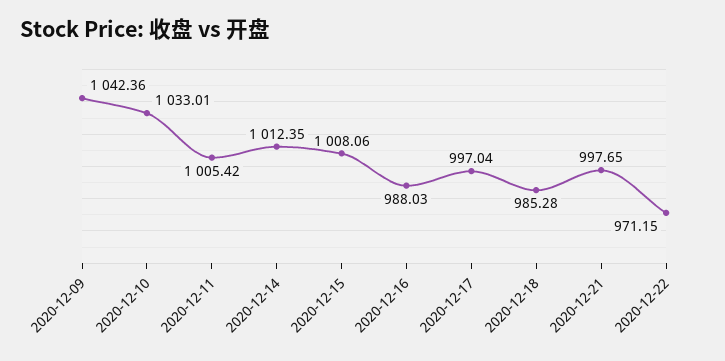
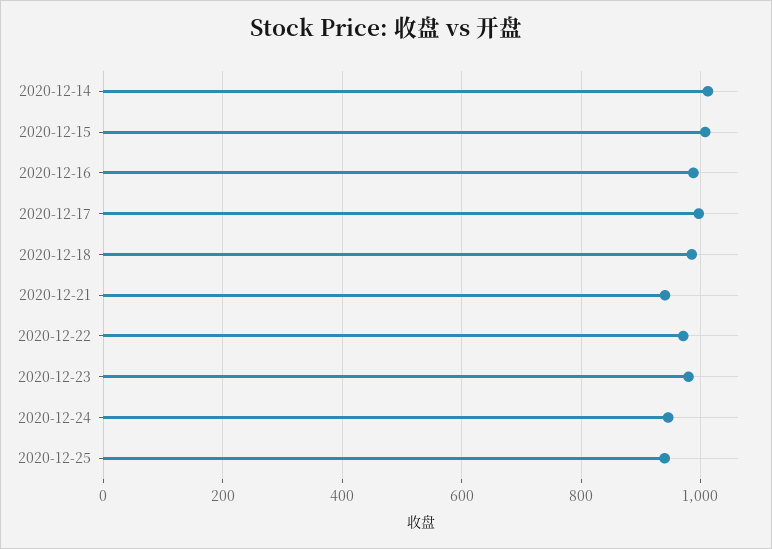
2020-12-09: 1042.36 -> none
2020-12-10: 1033.01 -> none
2020-12-11: 1005.42 -> none
2020-12-21: 997.65 -> 940
2020-12-23: none -> 980
2020-12-24: none -> 940
2020-12-25: none -> 940

